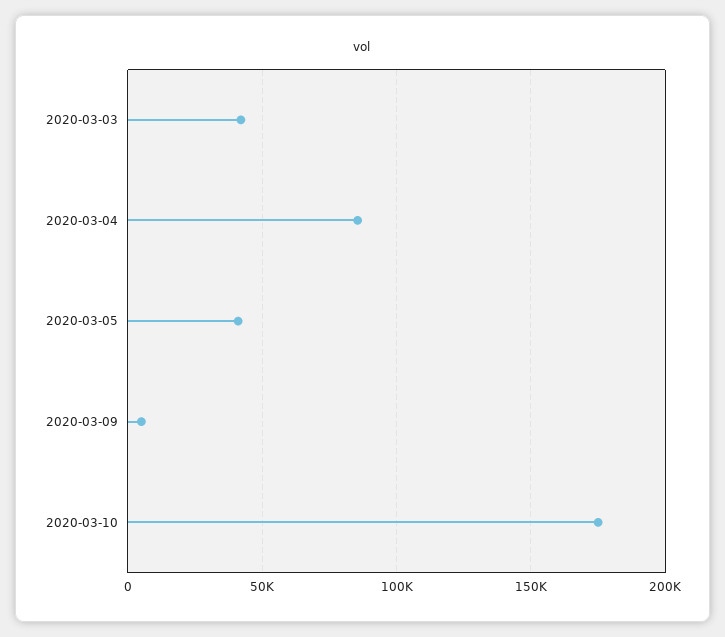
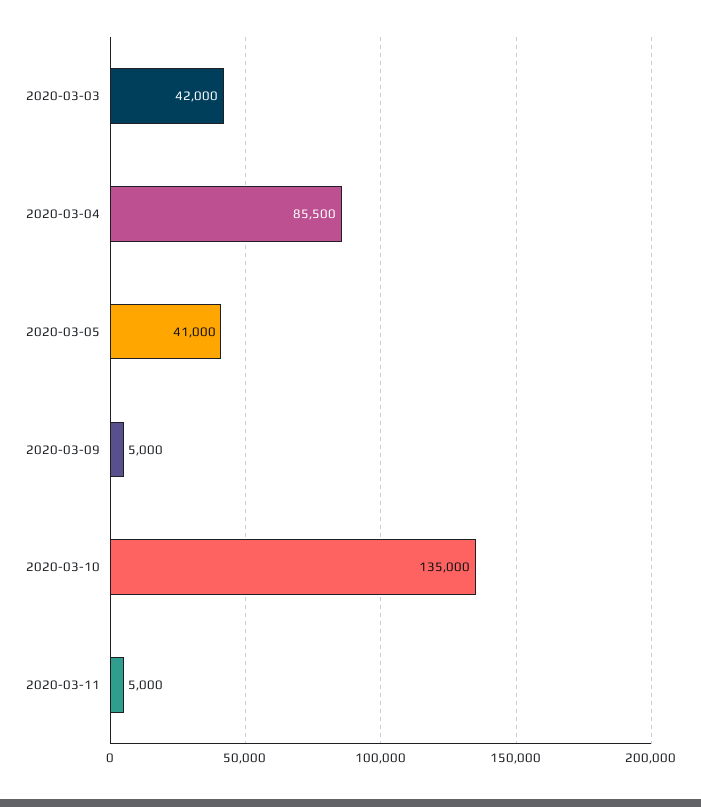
2020-03-10: 175000 -> 135000
2020-03-11: none -> 5000

